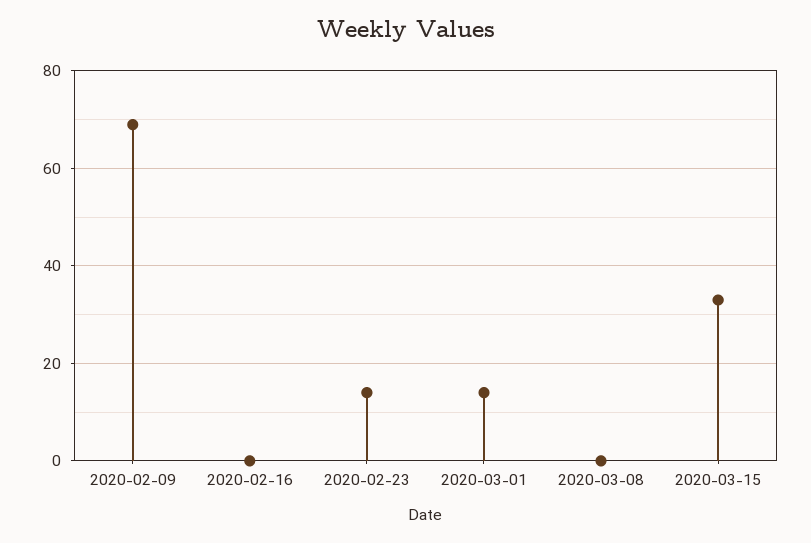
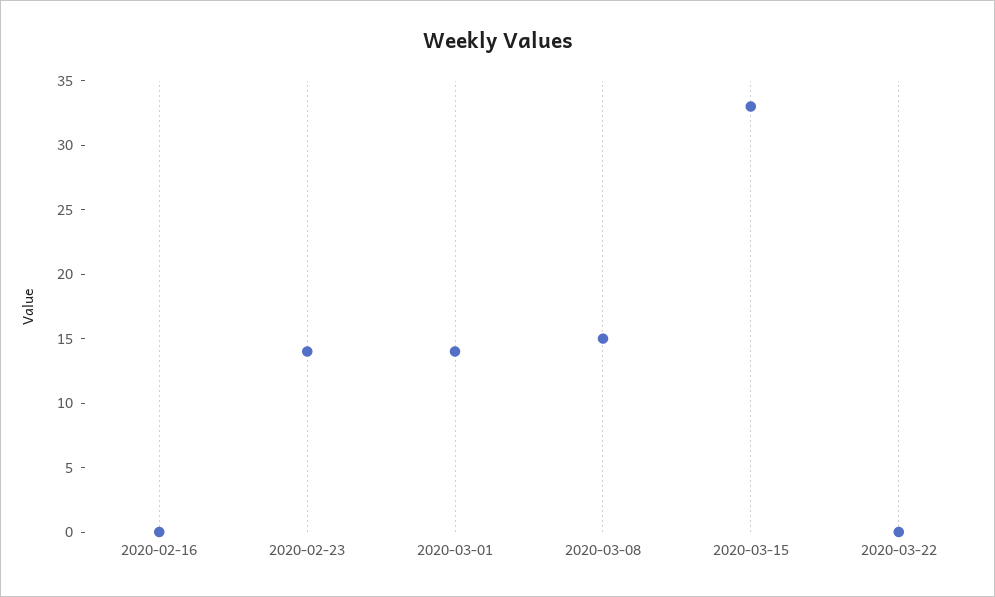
2020-02-09: 70 -> none
2020-03-08: 0 -> 15
2020-03-22: none -> 0

